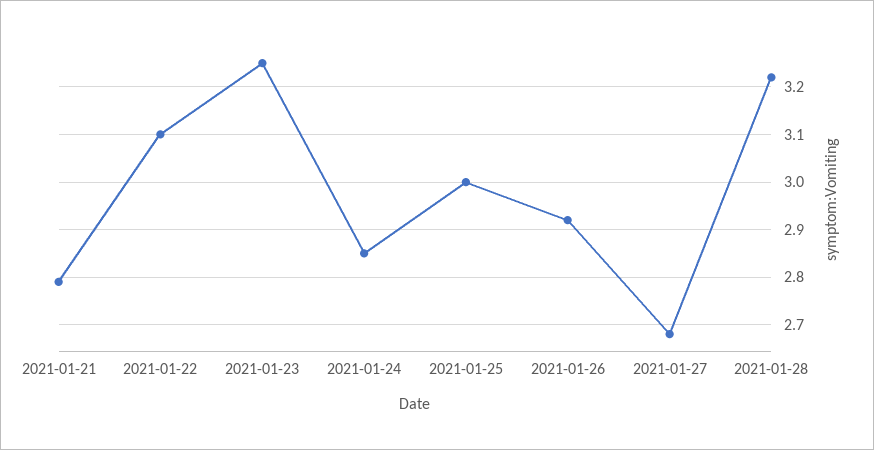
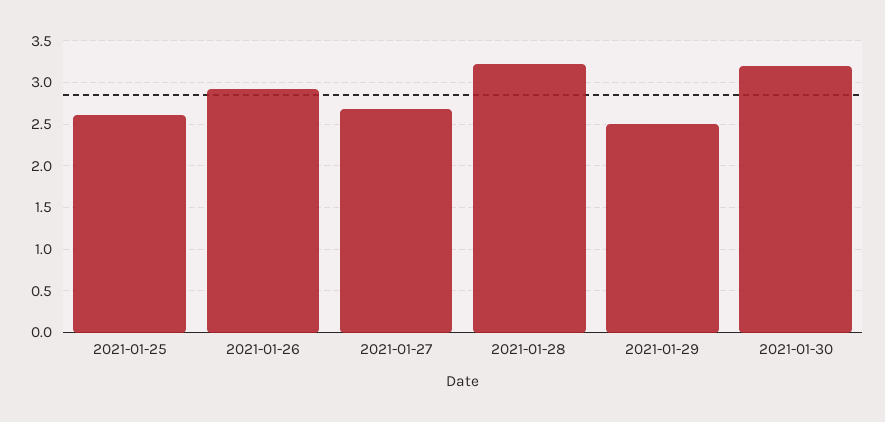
2021-01-21: 2.8 -> none
2021-01-22: 3.1 -> none
2021-01-23: 3.25 -> none
2021-01-24: 2.85 -> none
2021-01-25: 3 -> 2.6
2021-01-29: none -> 2.5
2021-01-30: none -> 3.2

